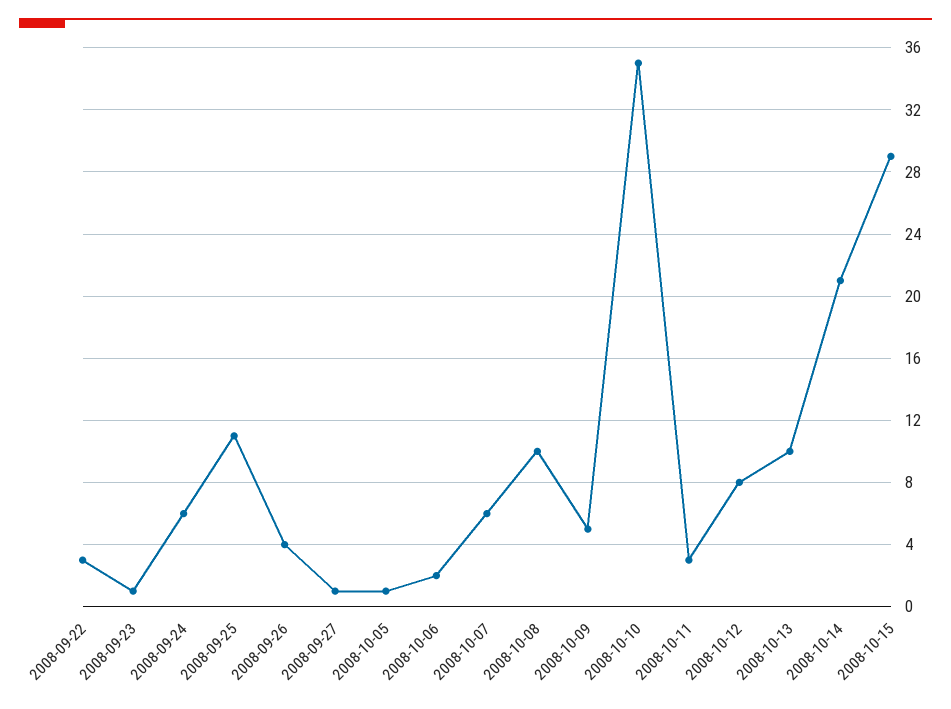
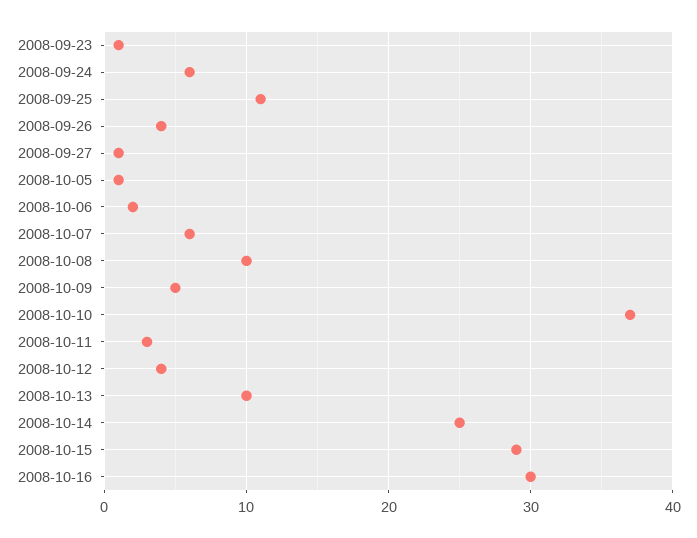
2008-09-22: 3 -> none
2008-10-10: 35 -> 37
2008-10-12: 8 -> 4
2008-10-14: 21 -> 25
2008-10-16: none -> 30

